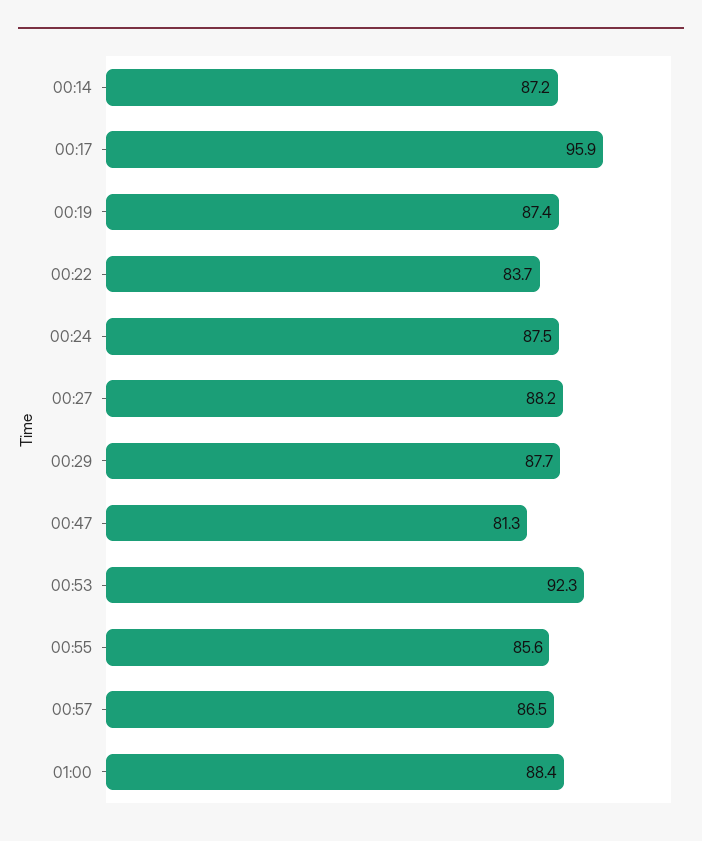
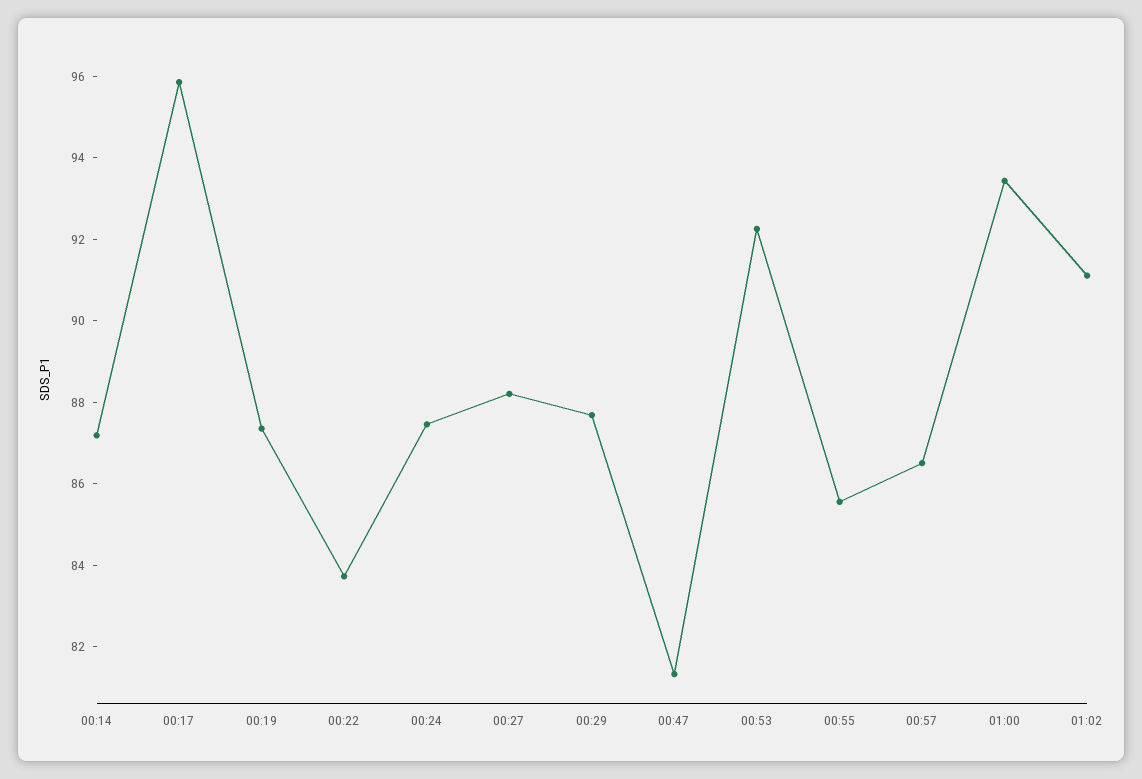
01:00: 88.4 -> 93.5
01:02: none -> 91

